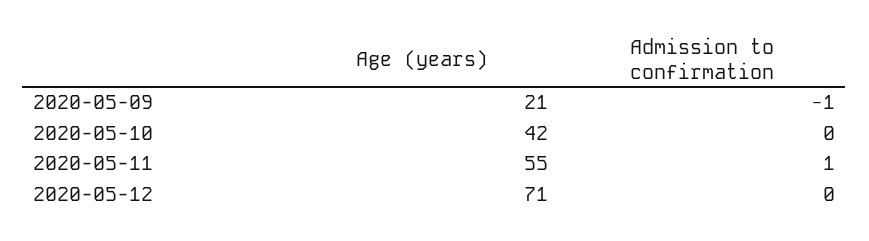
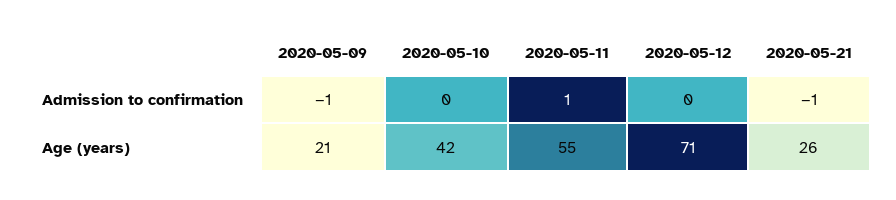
Admission to confirmation, 2020-05-21: none -> -1
Age (years), 2020-05-21: none -> 26

